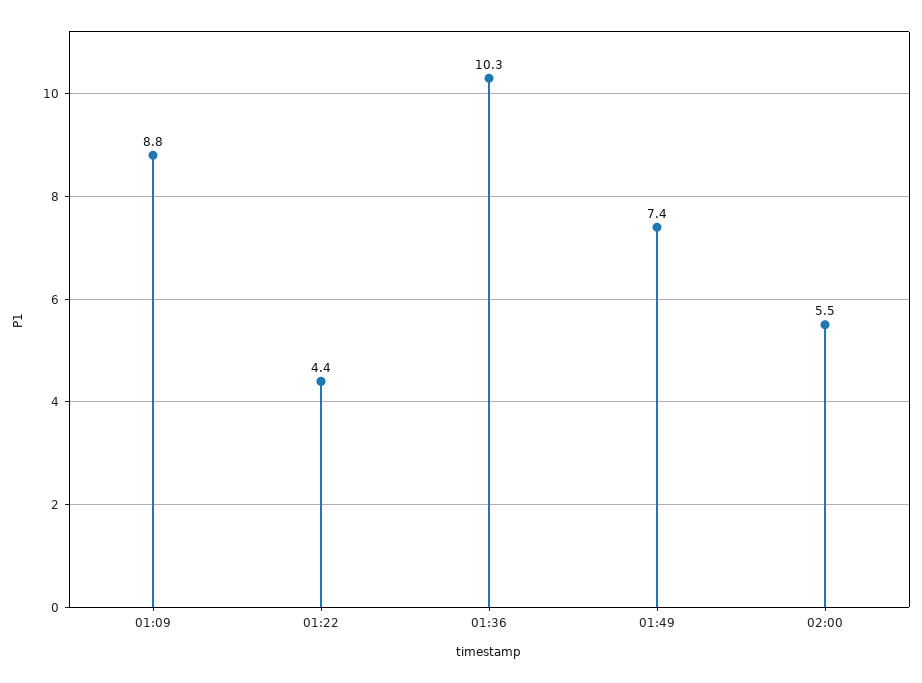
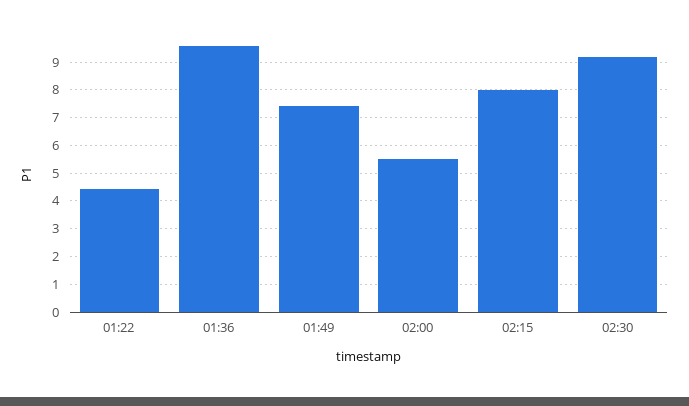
01:09: 8.8 -> none
01:36: 10.3 -> 9.5
02:15: none -> 8
02:30: none -> 9.25

